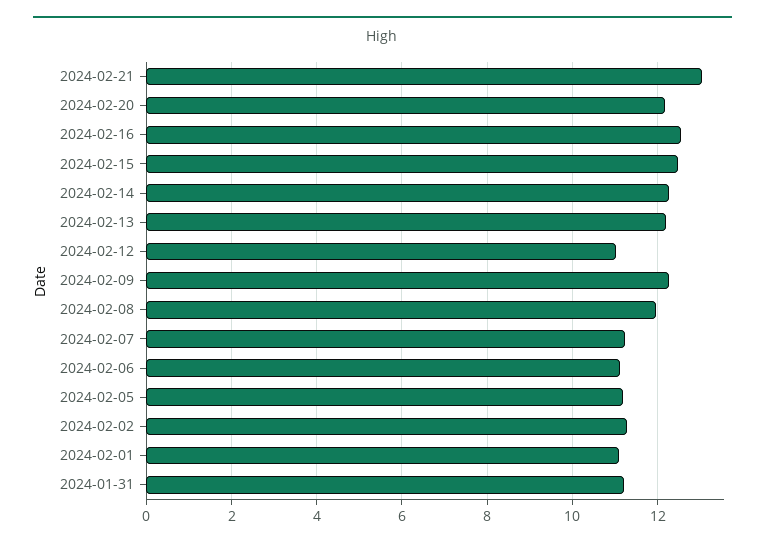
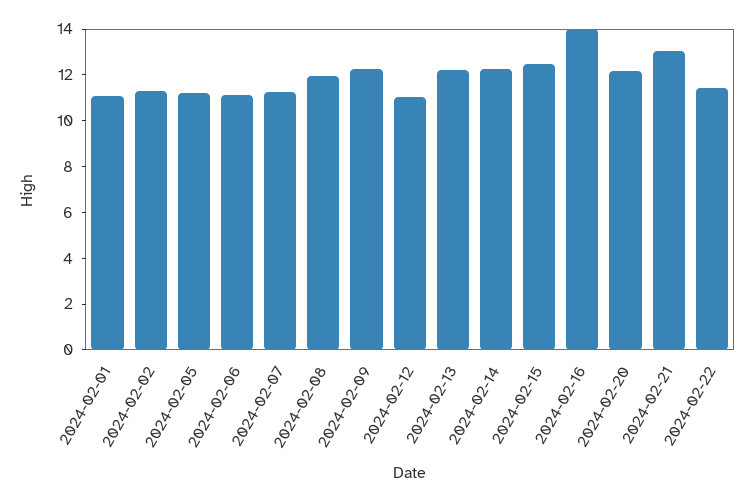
2024-02-16: 12.6 -> 14
2024-01-31: 11.2 -> none
2024-02-22: none -> 11.5

